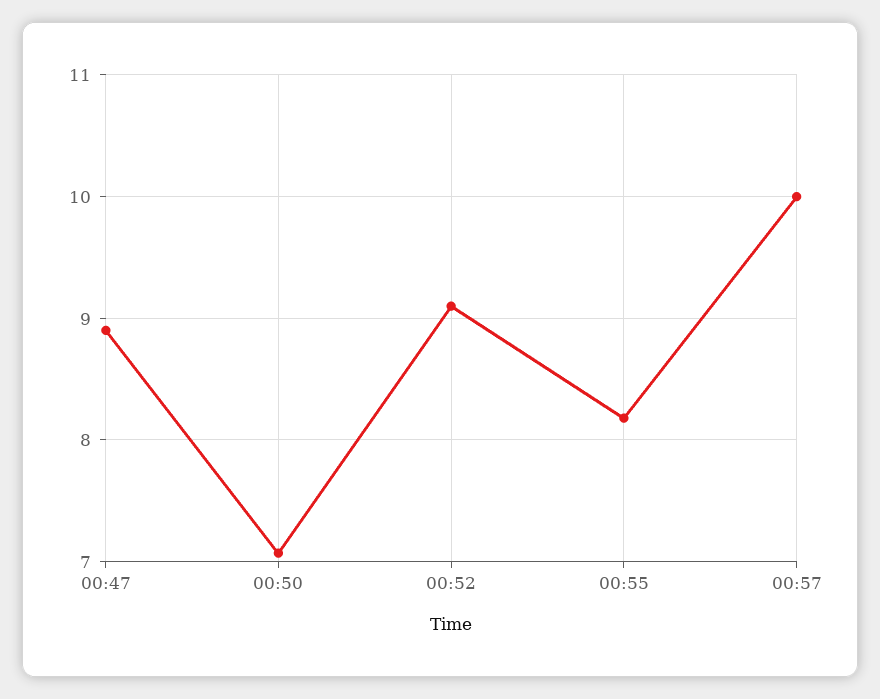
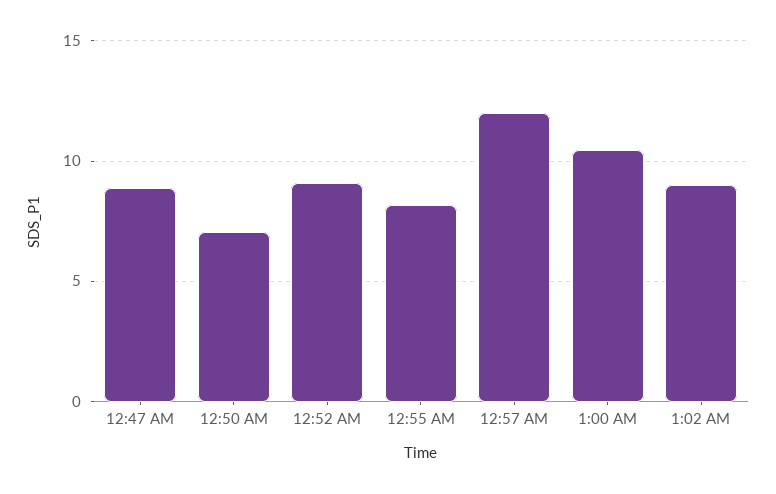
00:57: 10 -> 12
1:00 AM: none -> 10.5
1:02 AM: none -> 9

